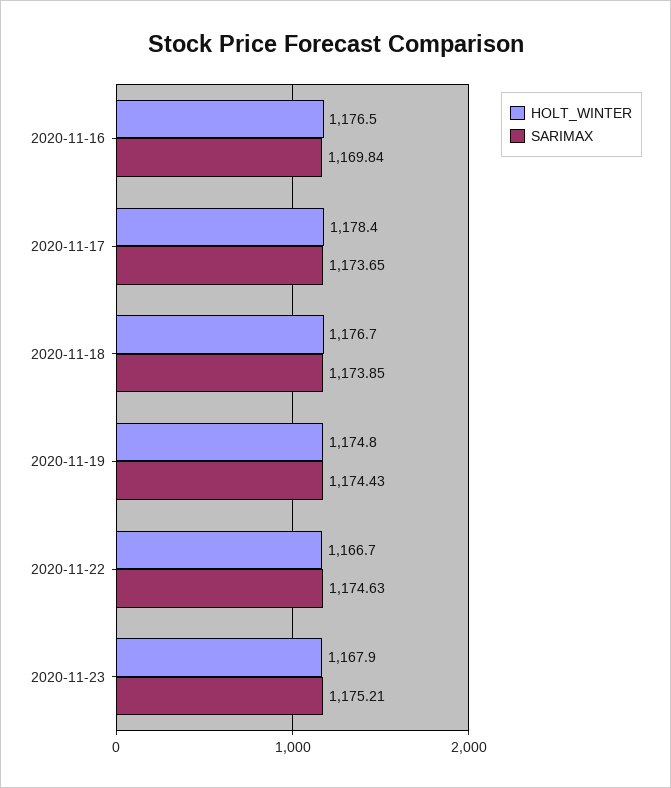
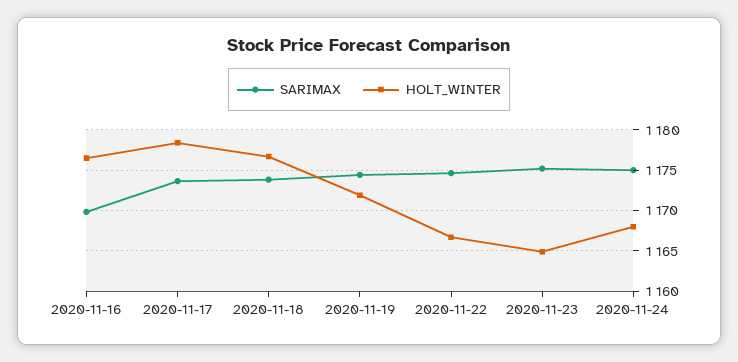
HOLT_WINTER, 2020-11-19: 1174.8 -> 1172
HOLT_WINTER, 2020-11-23: 1167.9 -> 1165
SARIMAX, 2020-11-24: none -> 1175
HOLT_WINTER, 2020-11-24: none -> 1168

